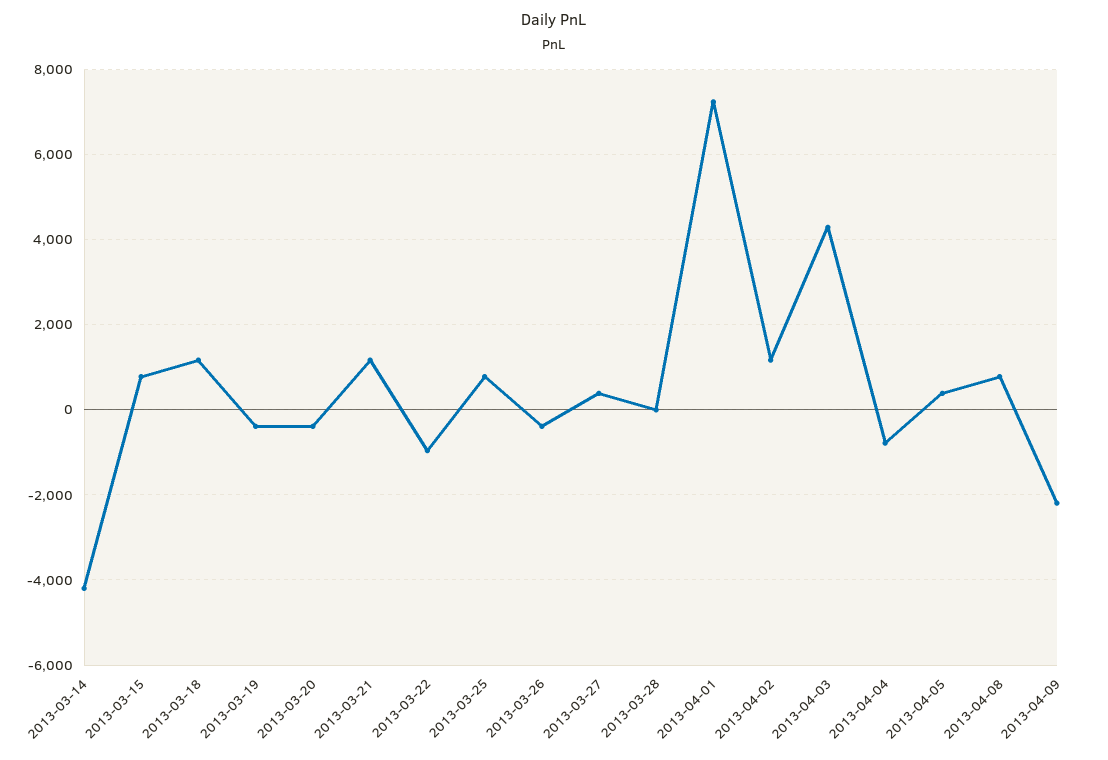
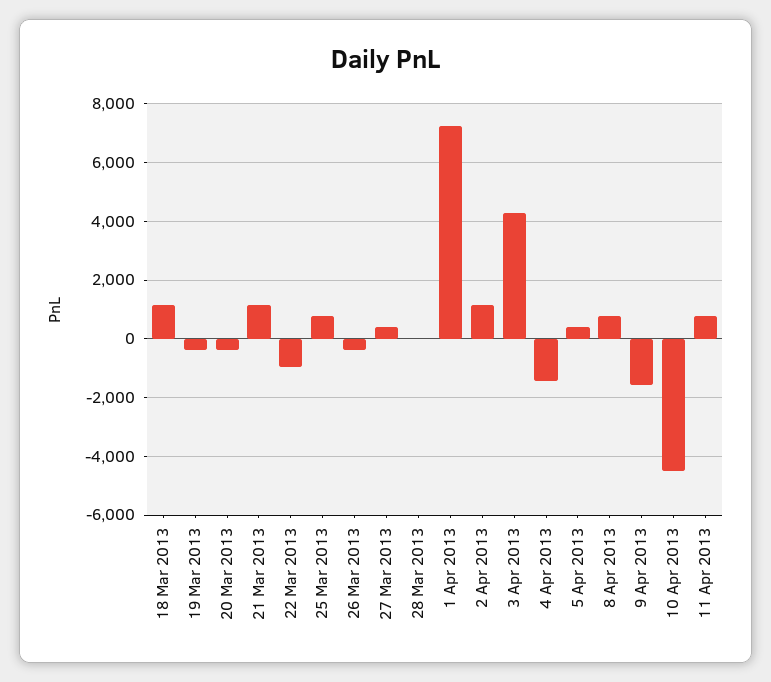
2013-03-14: -4200 -> none
2013-03-15: 800 -> none
2013-04-04: -800 -> -1500
2013-04-09: -2200 -> -1500
10 Apr 2013: none -> -4500
11 Apr 2013: none -> 750

